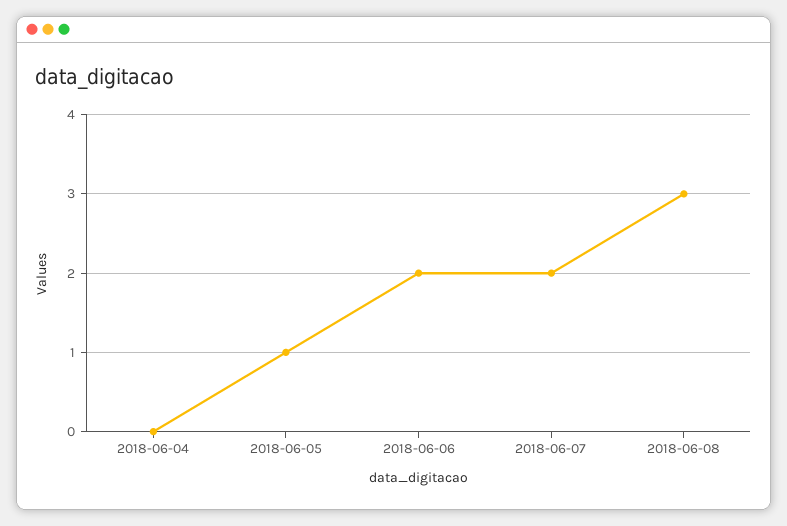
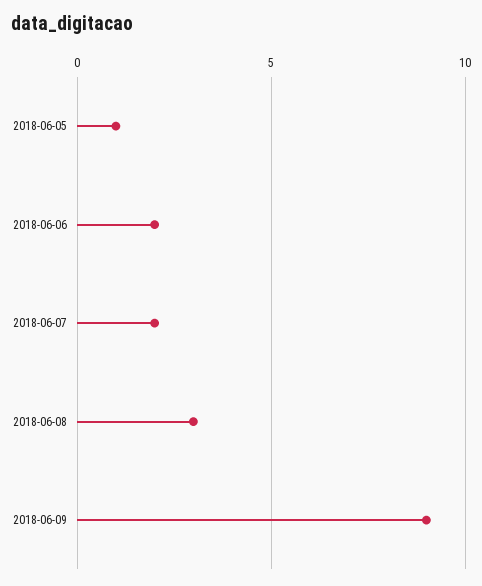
2018-06-04: 0 -> none
2018-06-09: none -> 9

